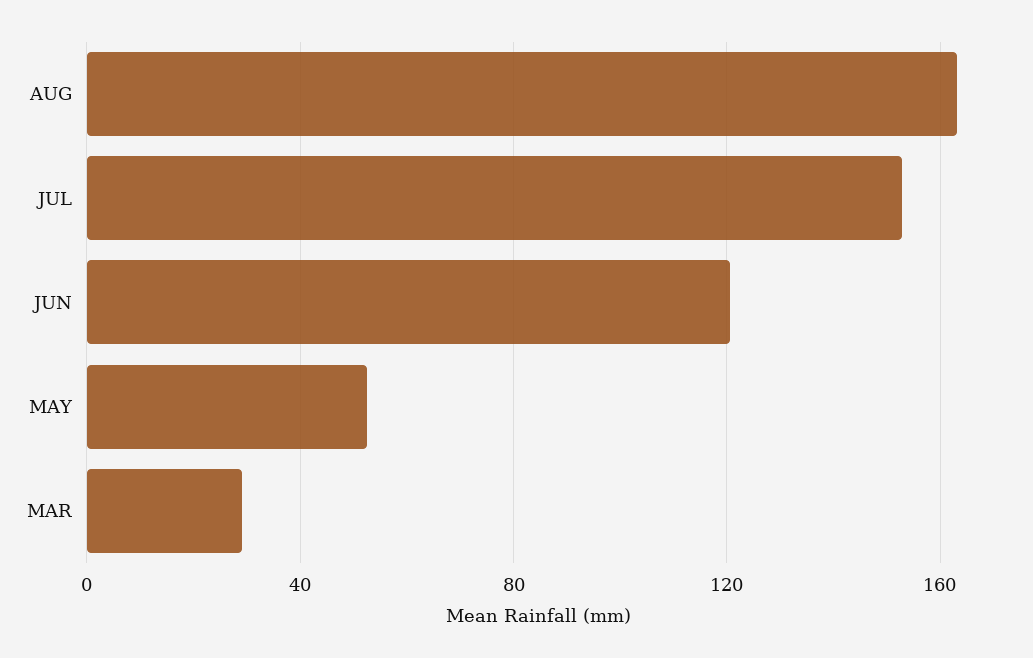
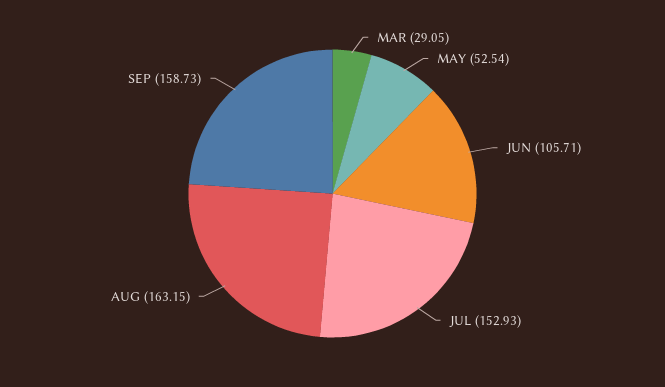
JUN: 120 -> 105.71
SEP: none -> 158.73

